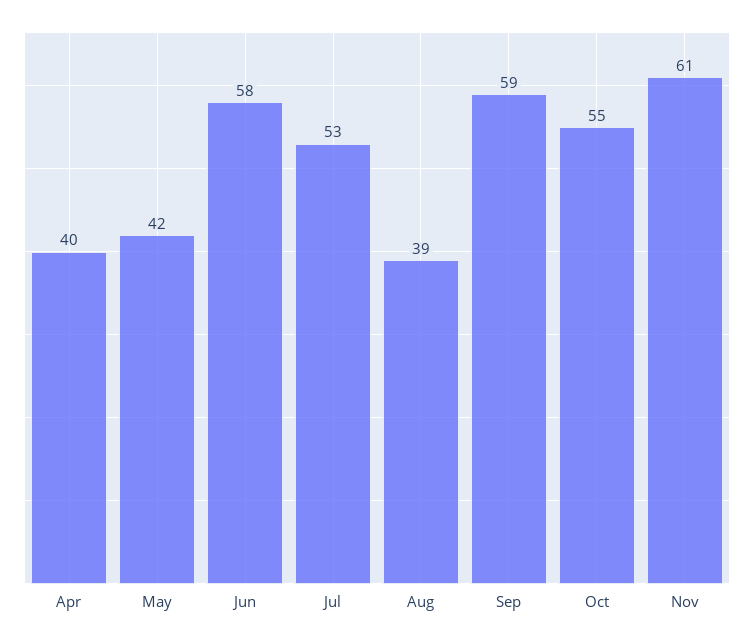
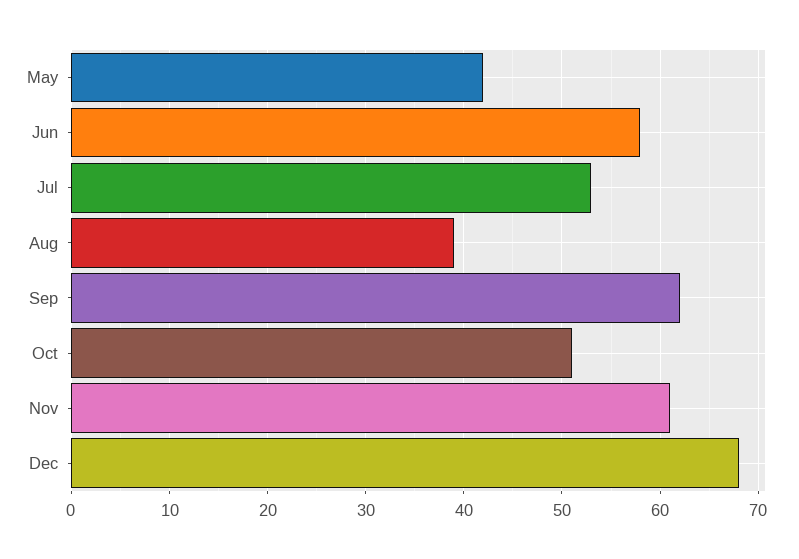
Apr: 40 -> none
Sep: 59 -> 62
Oct: 55 -> 51
Dec: none -> 68

